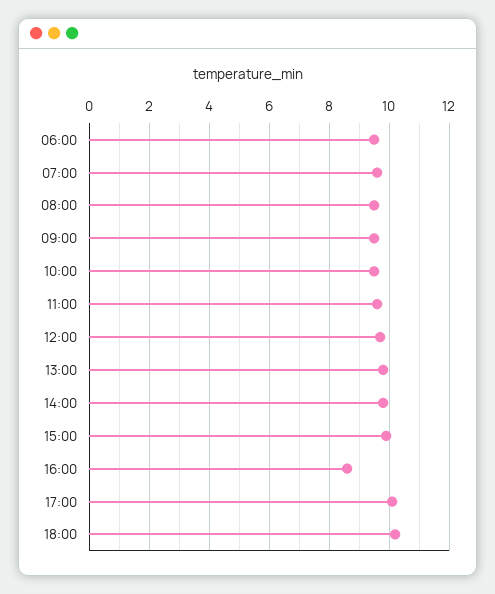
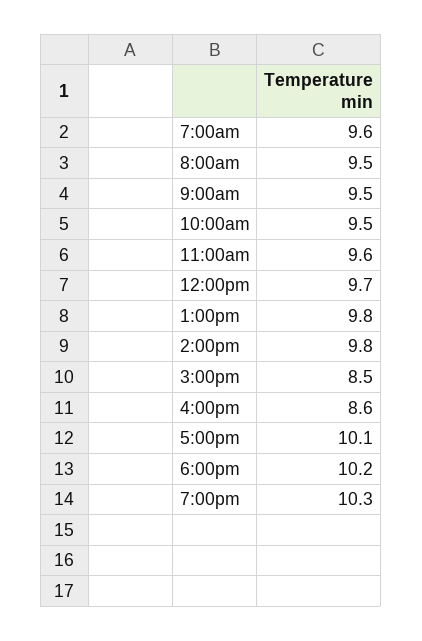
06:00: 9.5 -> none
15:00: 10 -> 8.5
7:00pm: none -> 10.3

